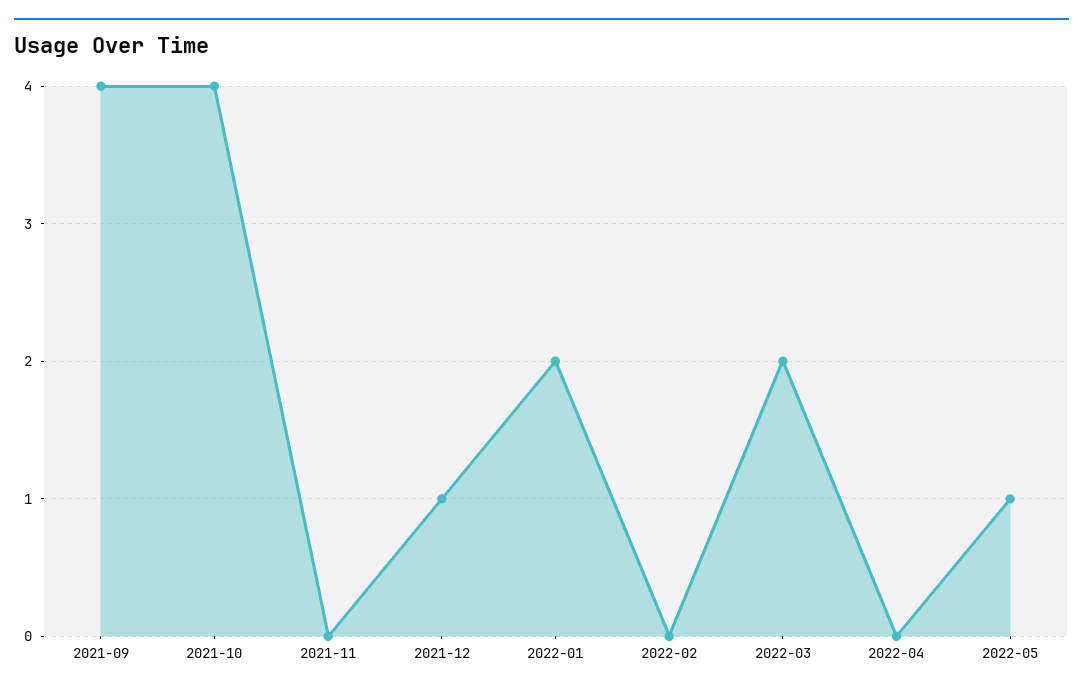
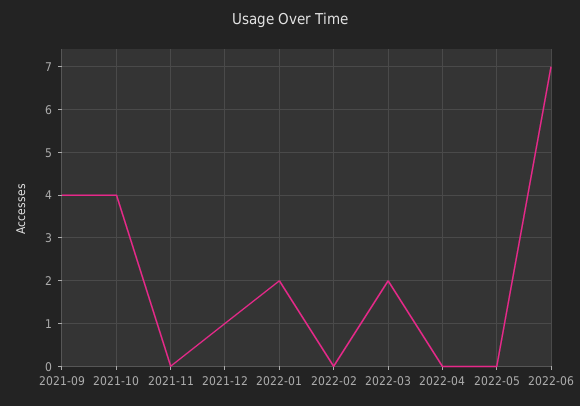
2022-05: 1 -> 0
2022-06: none -> 7

